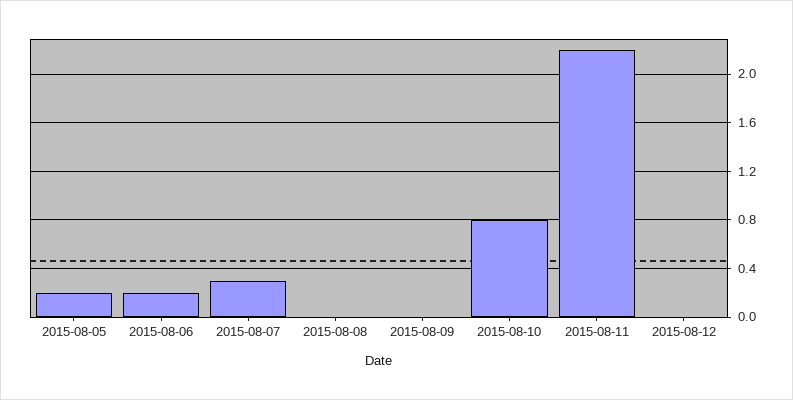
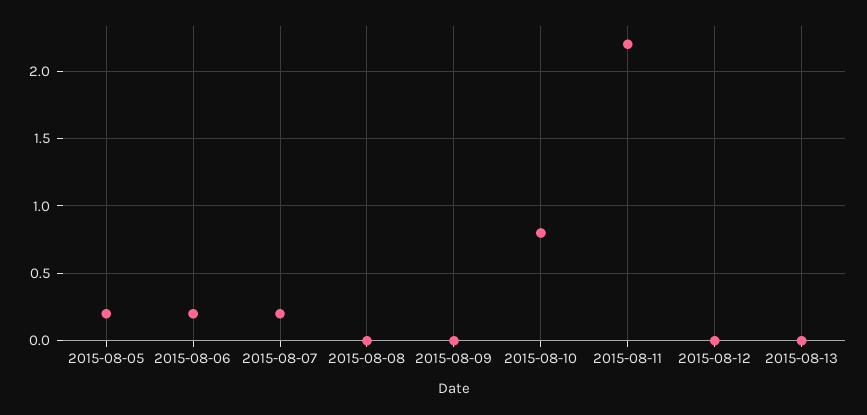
2015-08-07: 0.3 -> 0.2
2015-08-13: none -> 0

